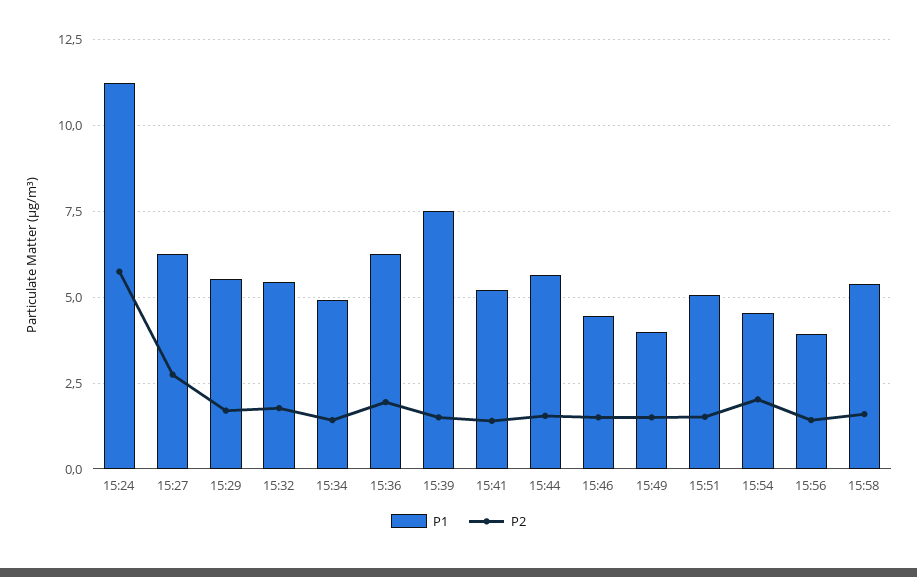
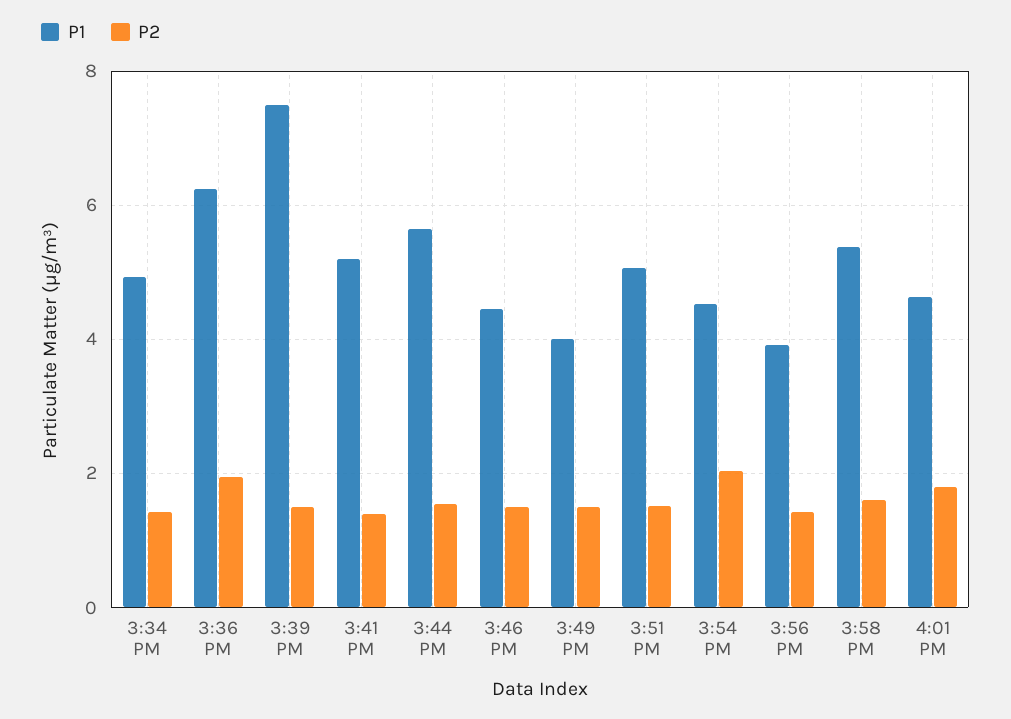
P1, 15:24: 11.25 -> none
P2, 15:24: 5.75 -> none
P1, 15:27: 6.25 -> none
P2, 15:27: 2.75 -> none
P1, 15:29: 5.5 -> none
P2, 15:29: 1.75 -> none
P1, 15:32: 5.5 -> none
P2, 15:32: 1.75 -> none
P1, 4:01 PM: none -> 4.6
P2, 4:01 PM: none -> 1.8

